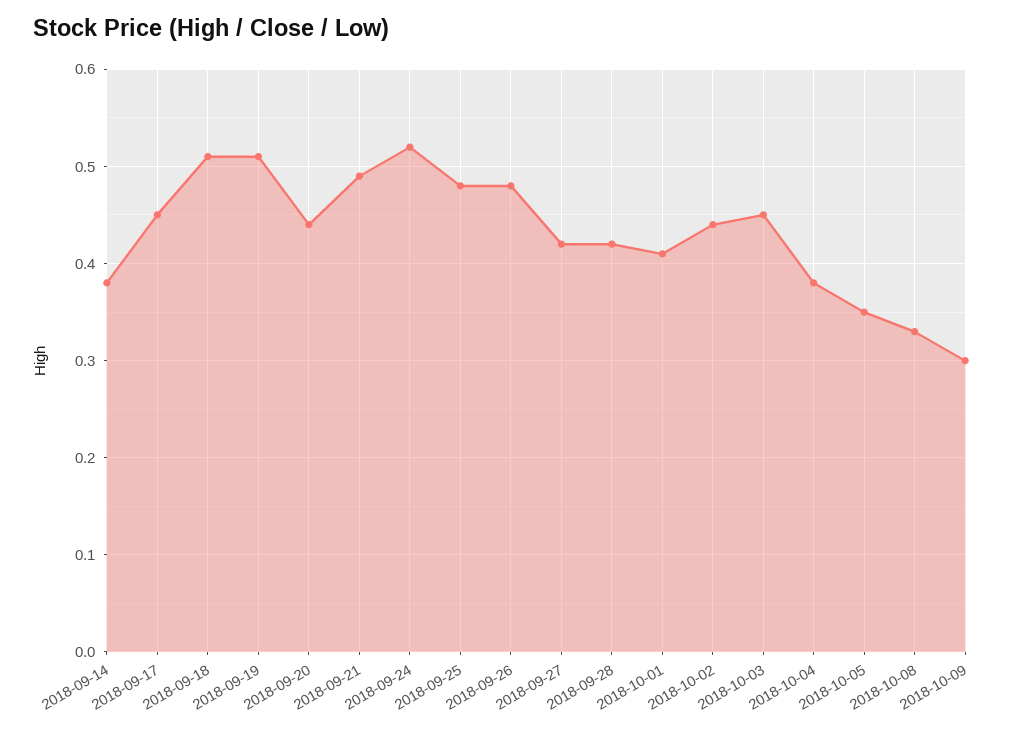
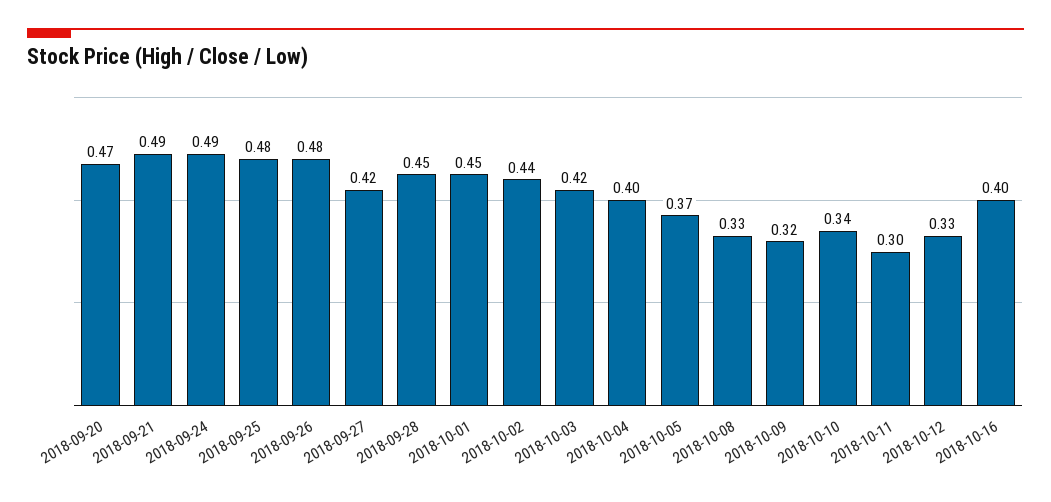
2018-09-14: 0.38 -> none
2018-09-17: 0.45 -> none
2018-09-18: 0.51 -> none
2018-09-19: 0.51 -> none
2018-09-20: 0.44 -> 0.47
2018-09-24: 0.52 -> 0.49
2018-09-28: 0.42 -> 0.45
2018-10-01: 0.41 -> 0.45
2018-10-03: 0.45 -> 0.42
2018-10-04: 0.38 -> 0.4
2018-10-05: 0.35 -> 0.37
2018-10-09: 0.3 -> 0.32
2018-10-10: none -> 0.34
2018-10-11: none -> 0.3
2018-10-12: none -> 0.33
2018-10-16: none -> 0.4

